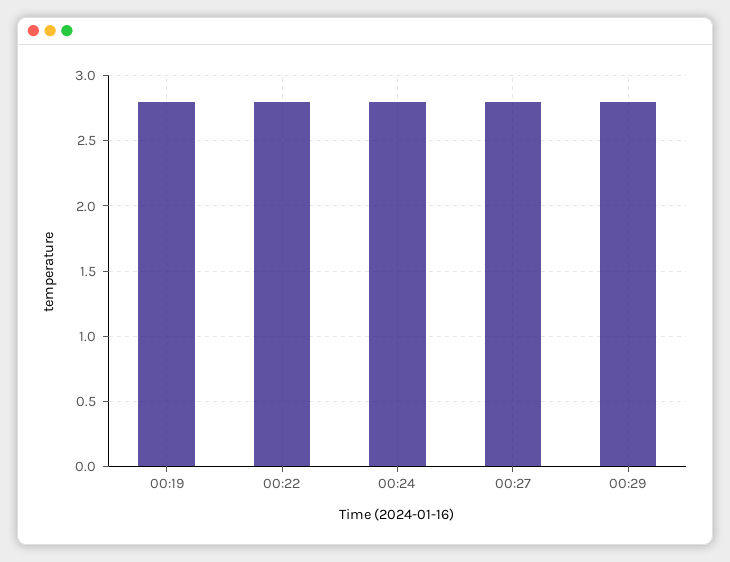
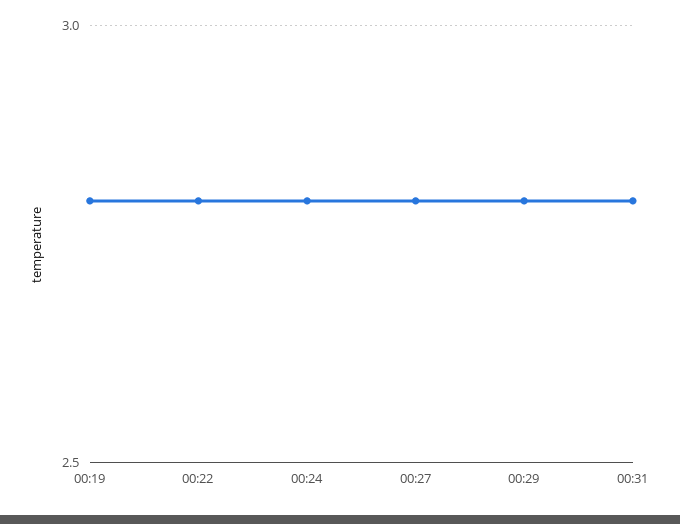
00:31: none -> 2.8

